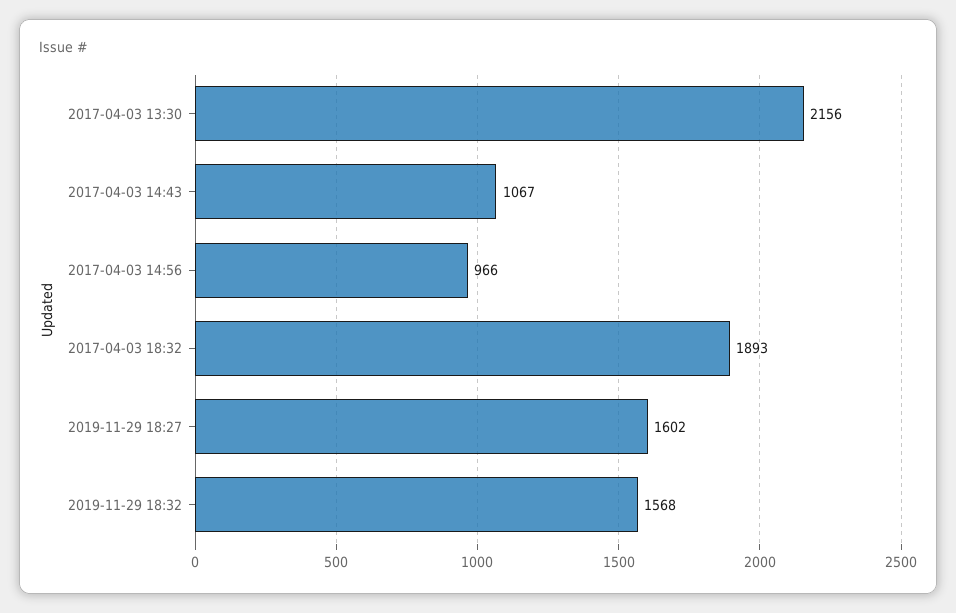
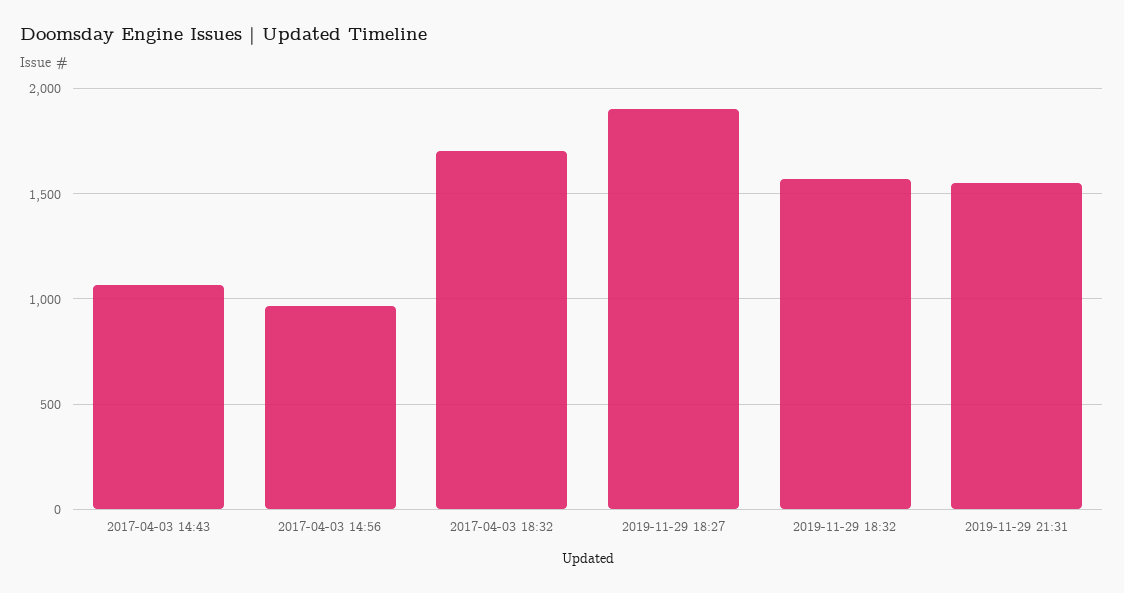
2017-04-03 13:30: 2156 -> none
2017-04-03 18:32: 1893 -> 1700
2019-11-29 18:27: 1602 -> 1900
2019-11-29 21:31: none -> 1550

